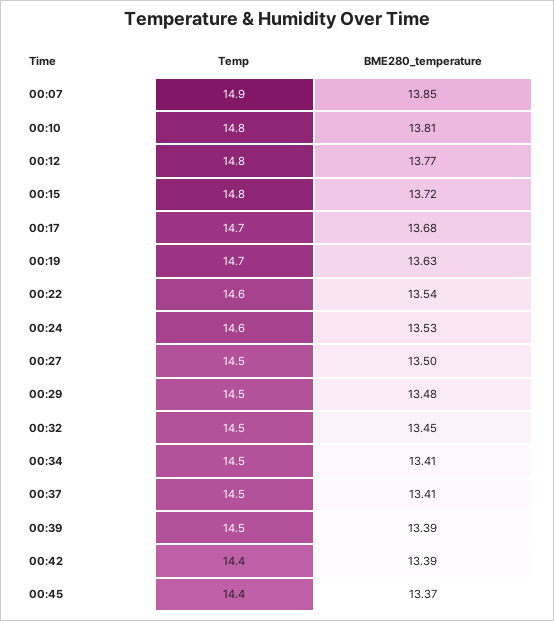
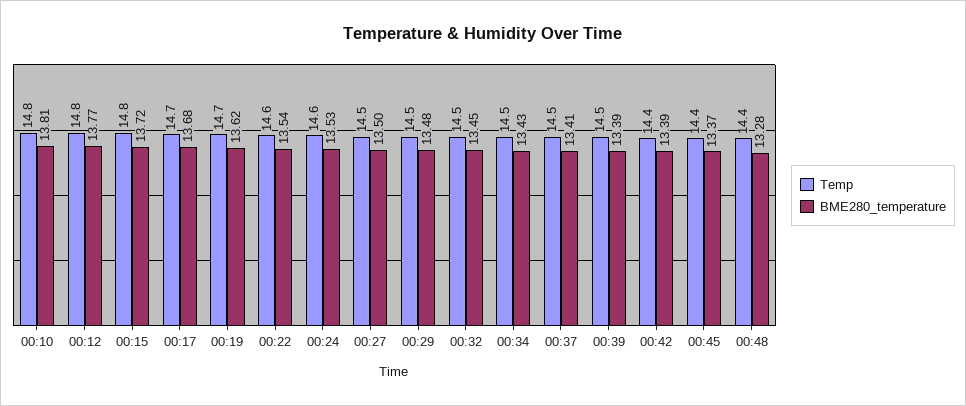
Temp, 00:07: 14.9 -> none
BME280_temperature, 00:07: 13.85 -> none
BME280_temperature, 00:19: 13.63 -> 13.62
BME280_temperature, 00:34: 13.41 -> 13.43
Temp, 00:48: none -> 14.4
BME280_temperature, 00:48: none -> 13.28

